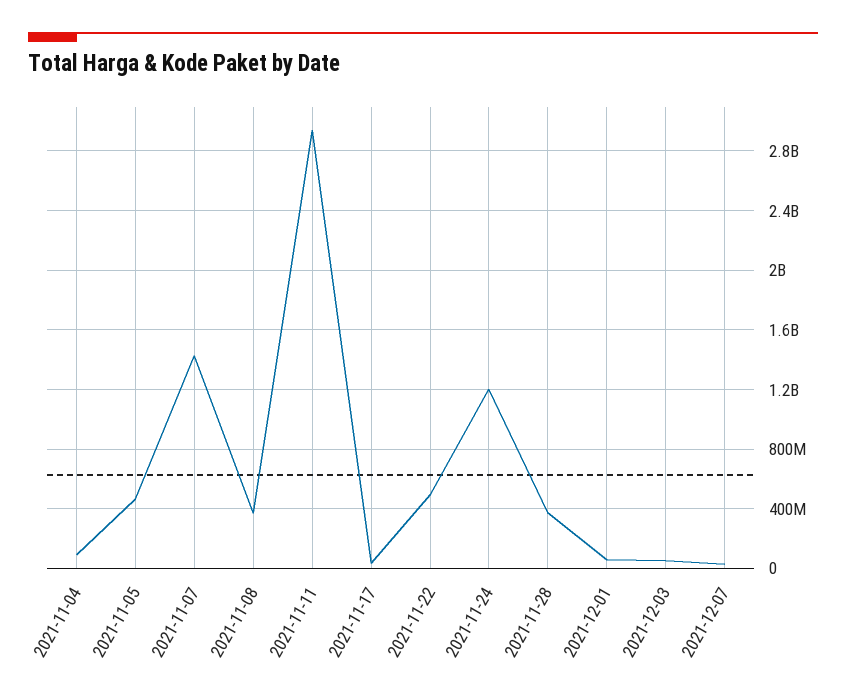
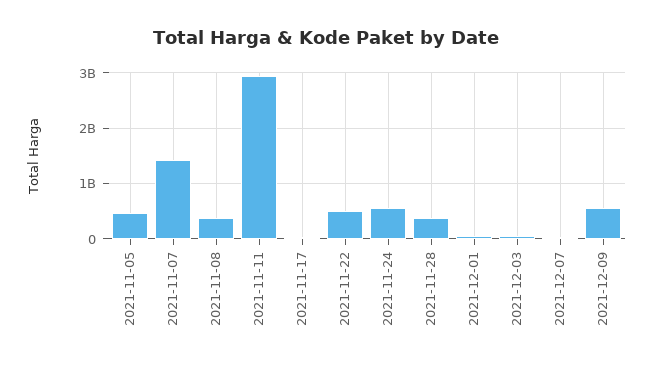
2021-11-04: 100000000 -> none
2021-11-24: 1200000000 -> 600000000
2021-12-09: none -> 600000000

